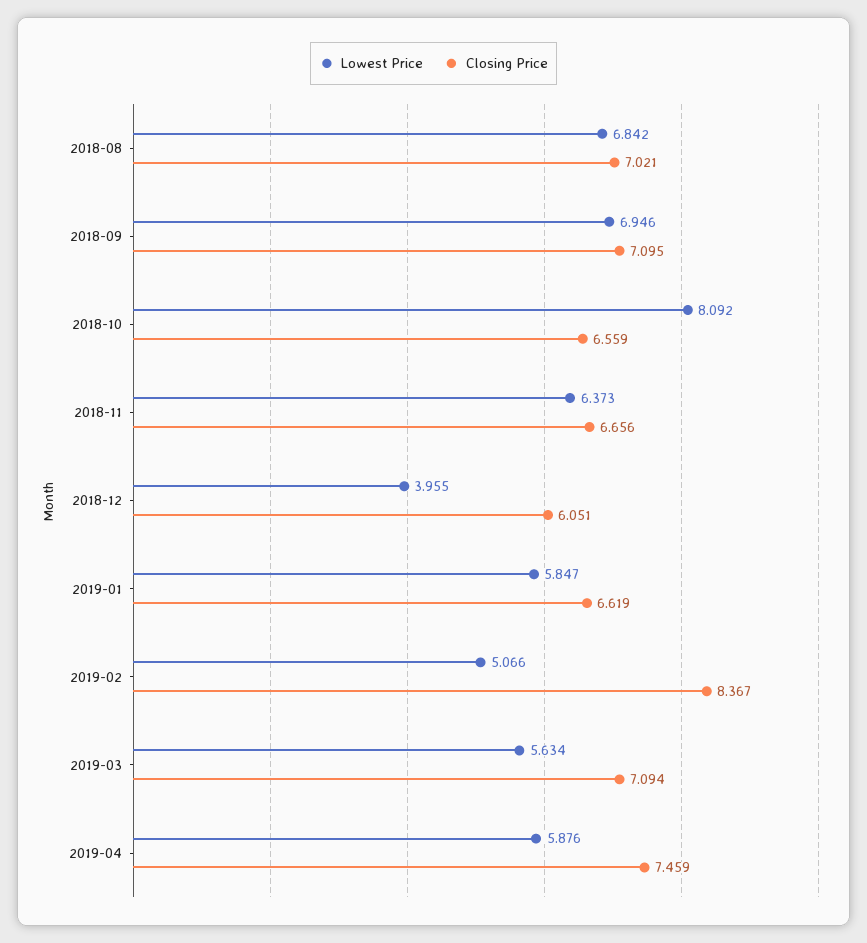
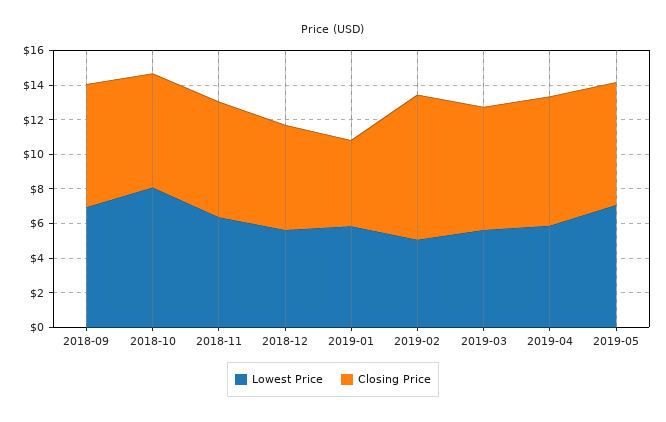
Lowest Price, 2018-08: 6.842 -> none
Closing Price, 2018-08: 7.021 -> none
Lowest Price, 2018-12: 3.955 -> 5.5
Closing Price, 2019-01: 6.619 -> 5
Lowest Price, 2019-05: none -> 7
Closing Price, 2019-05: none -> 7

